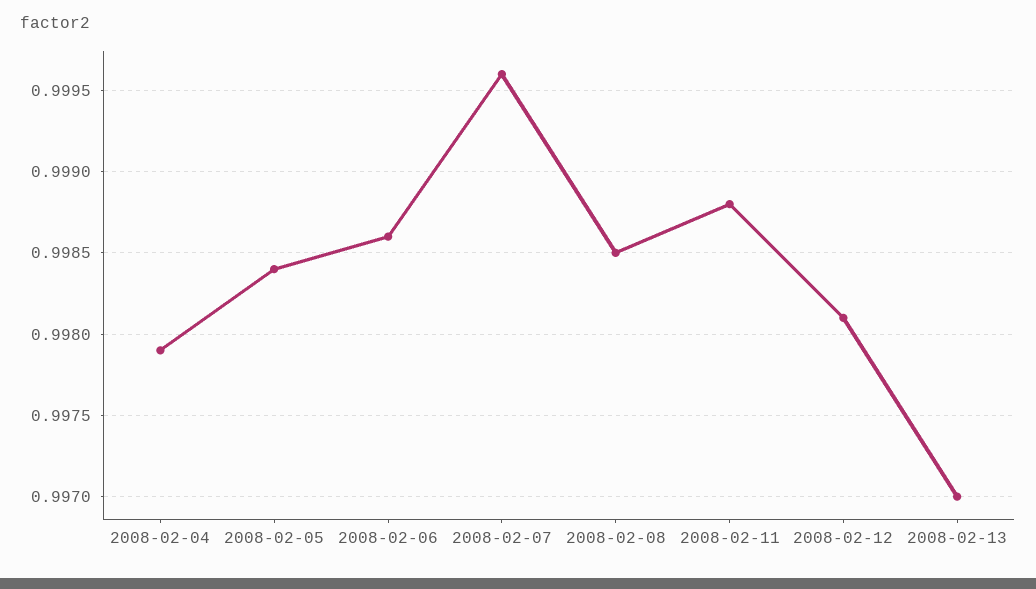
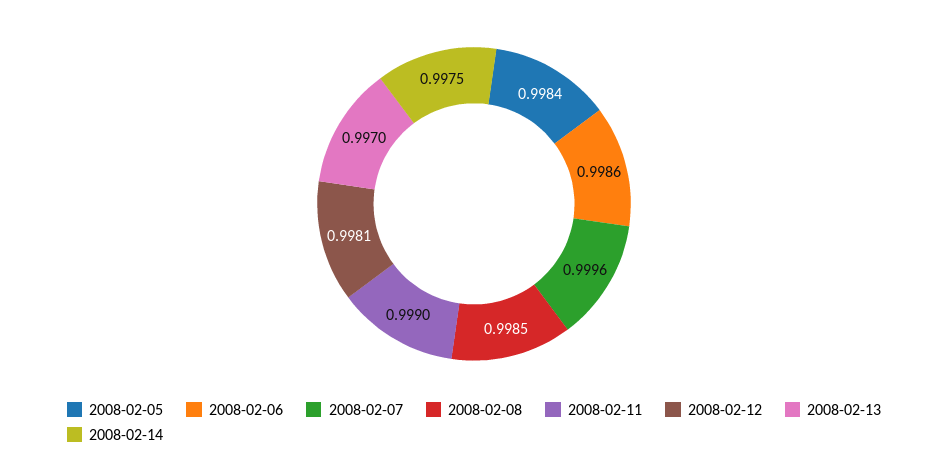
2008-02-04: 0.9979 -> none
2008-02-11: 0.9988 -> 0.999
2008-02-14: none -> 0.9975

